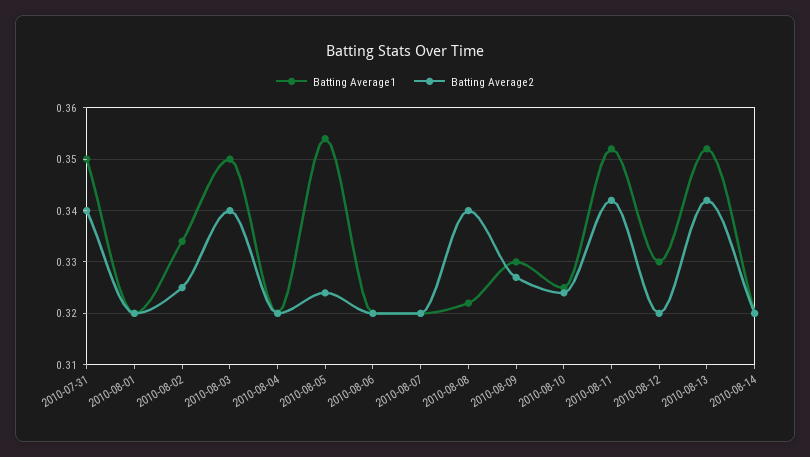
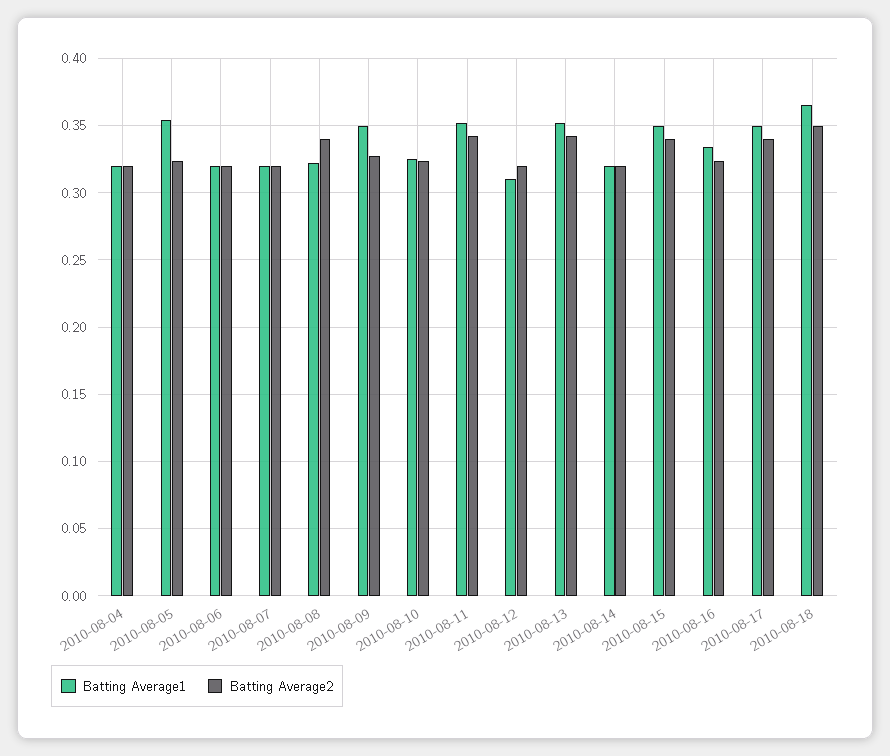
Batting Average1, 2010-07-31: 0.35 -> none
Batting Average2, 2010-07-31: 0.34 -> none
Batting Average1, 2010-08-01: 0.32 -> none
Batting Average2, 2010-08-01: 0.32 -> none
Batting Average1, 2010-08-02: 0.335 -> none
Batting Average2, 2010-08-02: 0.325 -> none
Batting Average1, 2010-08-03: 0.35 -> none
Batting Average2, 2010-08-03: 0.34 -> none
Batting Average1, 2010-08-09: 0.33 -> 0.35
Batting Average1, 2010-08-12: 0.33 -> 0.31
Batting Average1, 2010-08-15: none -> 0.35
Batting Average2, 2010-08-15: none -> 0.34
Batting Average1, 2010-08-16: none -> 0.335
Batting Average2, 2010-08-16: none -> 0.325
Batting Average1, 2010-08-17: none -> 0.35
Batting Average2, 2010-08-17: none -> 0.34
Batting Average1, 2010-08-18: none -> 0.365
Batting Average2, 2010-08-18: none -> 0.35

